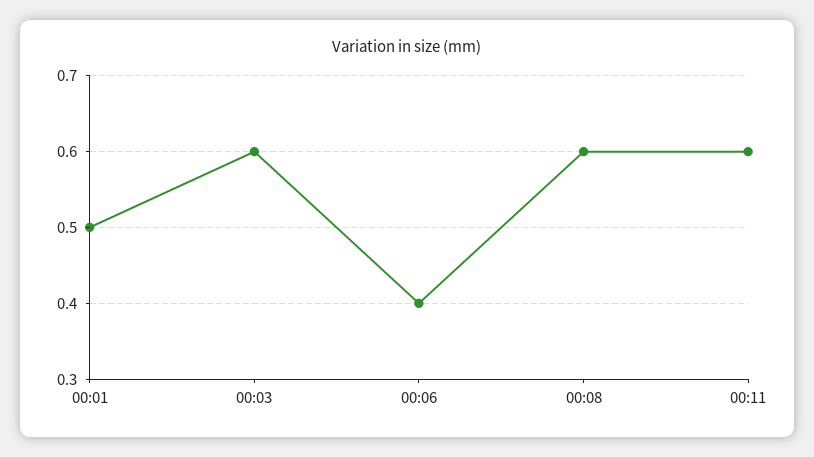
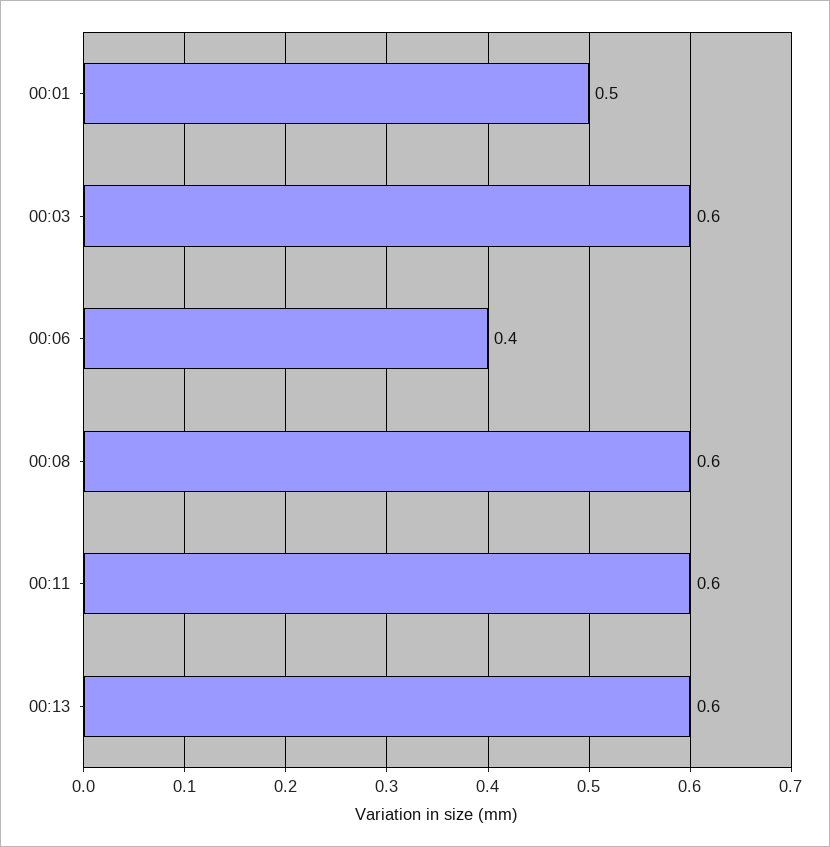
00:13: none -> 0.6

